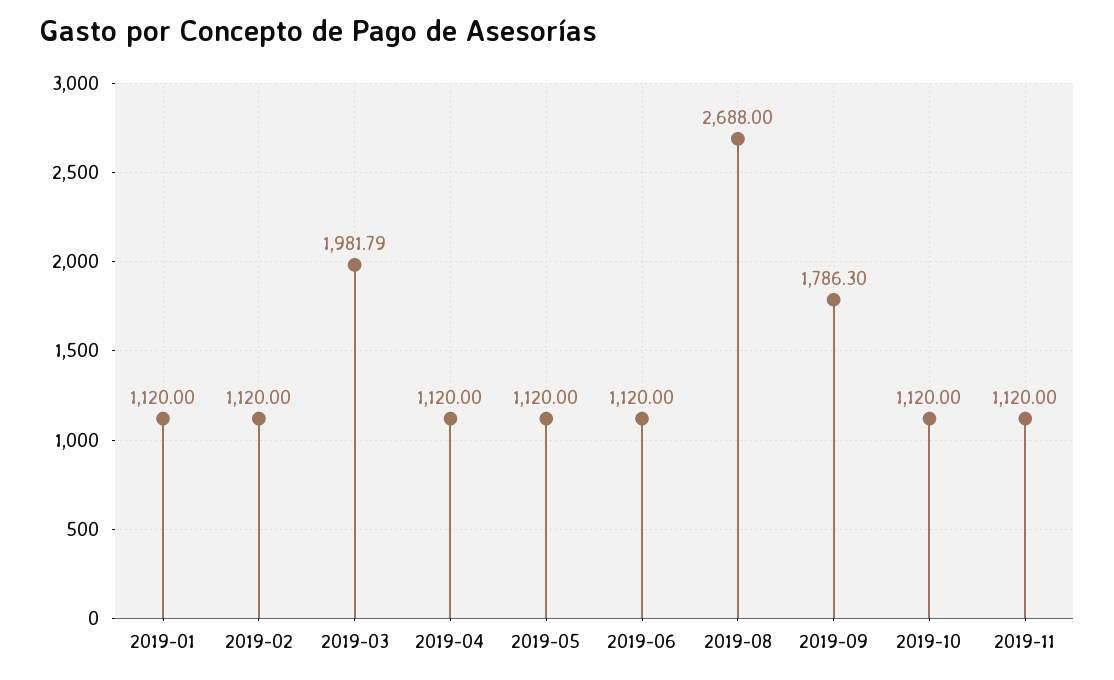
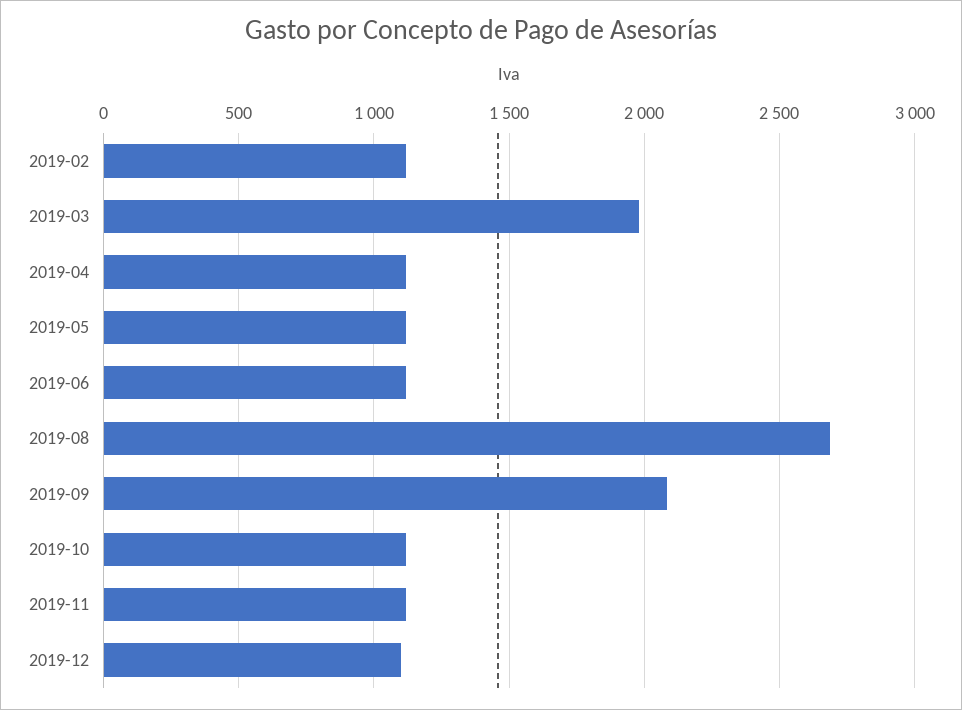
2019-01: 1120 -> none
2019-09: 1786.3 -> 2100
2019-12: none -> 1100

